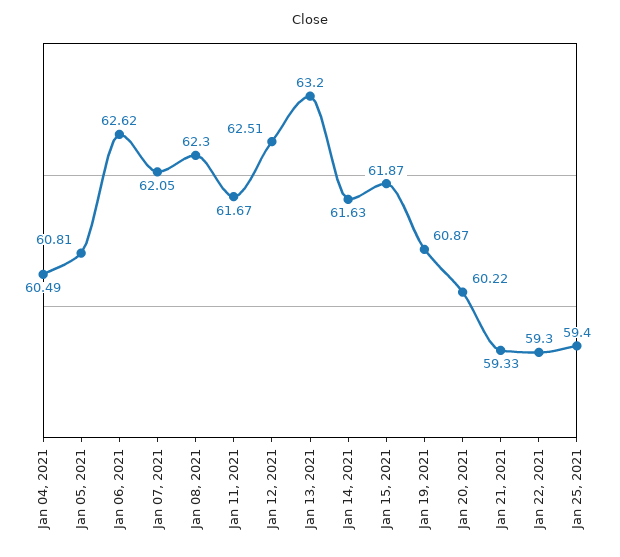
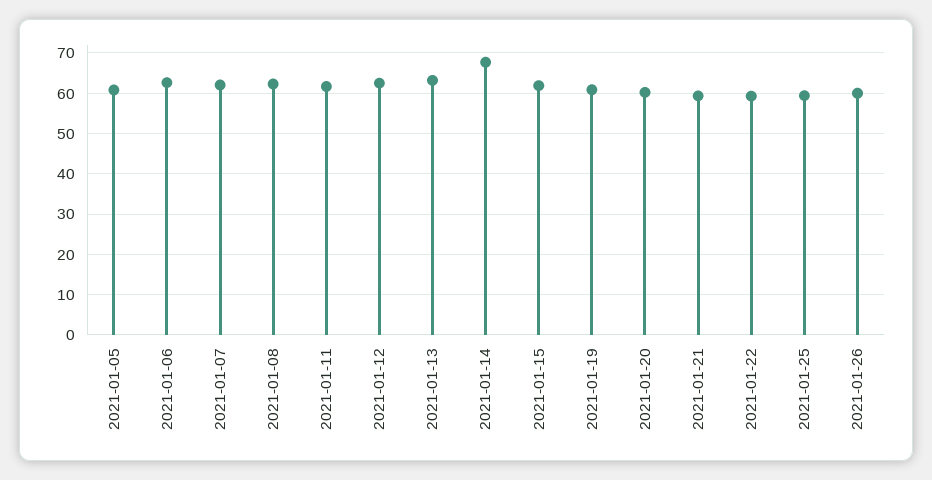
Jan 04, 2021: 60.49 -> none
Jan 14, 2021: 61.63 -> 68
2021-01-26: none -> 60

